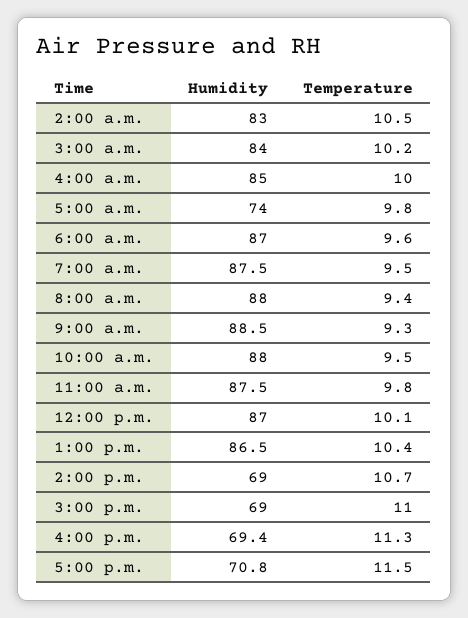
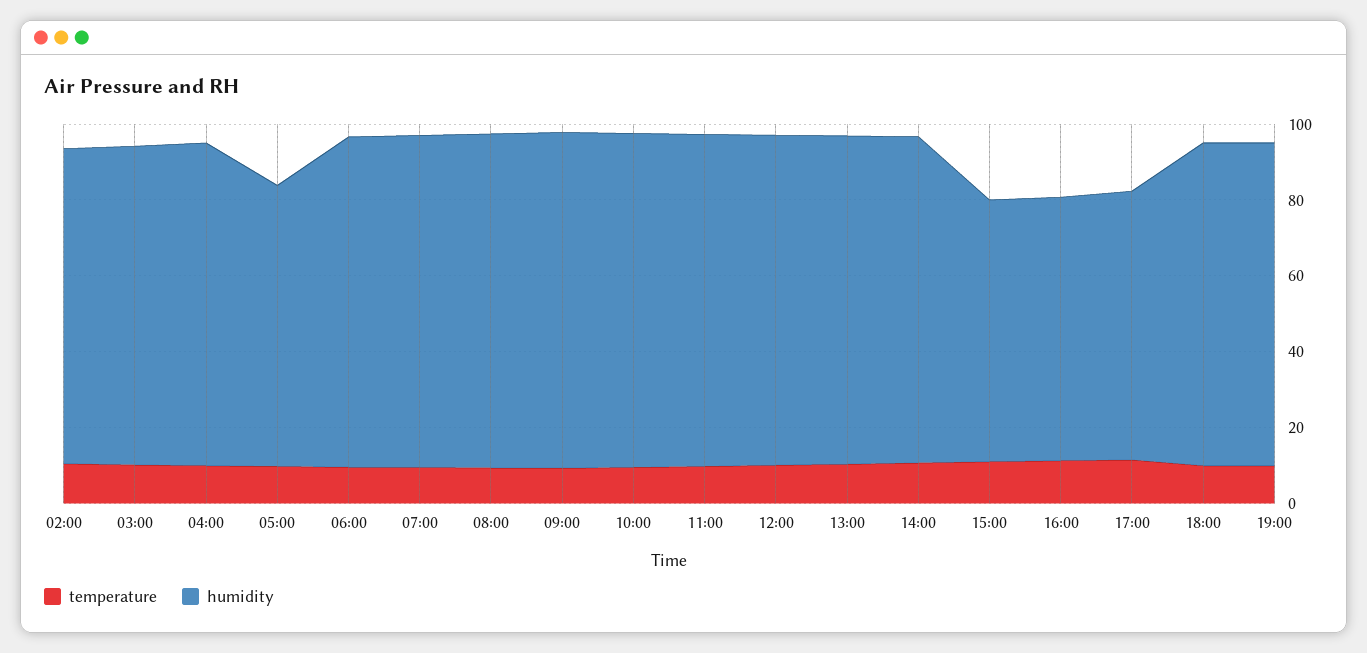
Humidity, 2:00 p.m.: 69 -> 85
Temperature, 18:00: none -> 10
Humidity, 18:00: none -> 85
Temperature, 19:00: none -> 10
Humidity, 19:00: none -> 85

